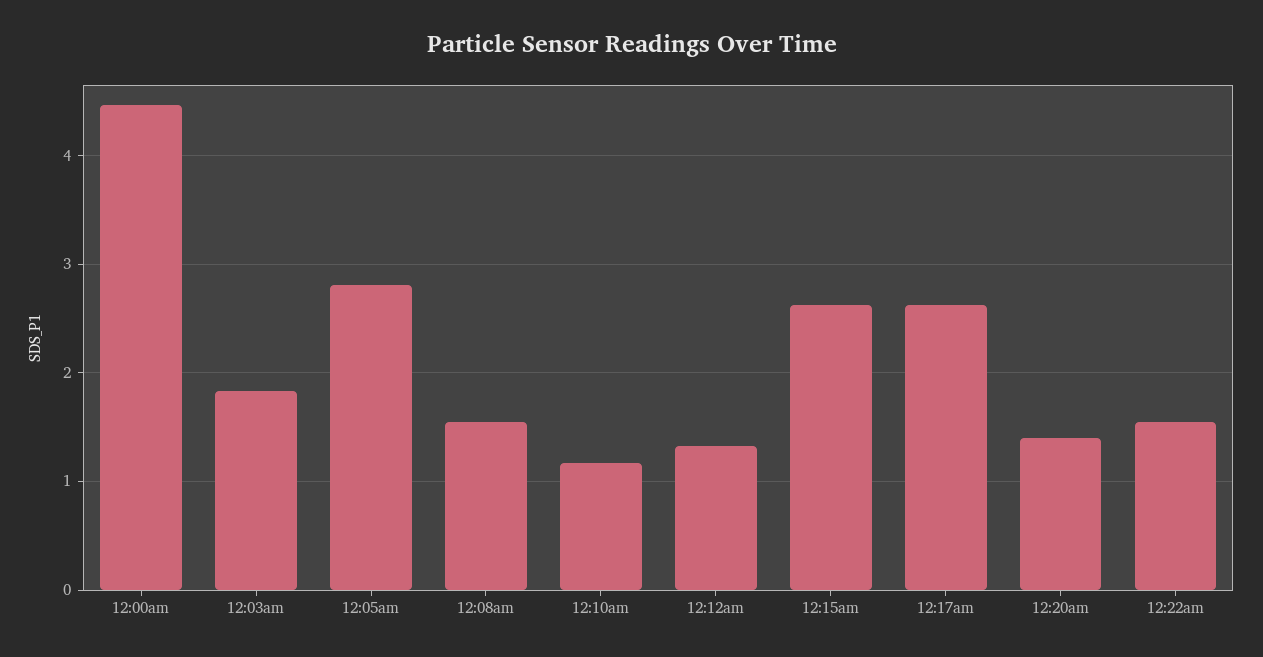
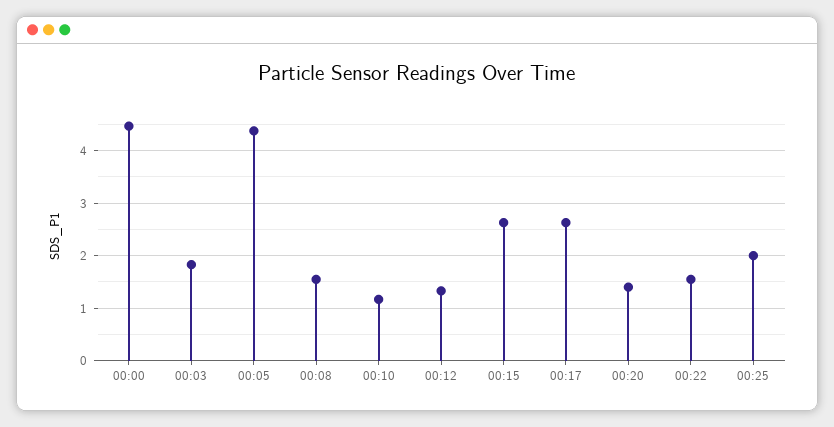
12:05am: 2.8 -> 4.4
00:25: none -> 2

